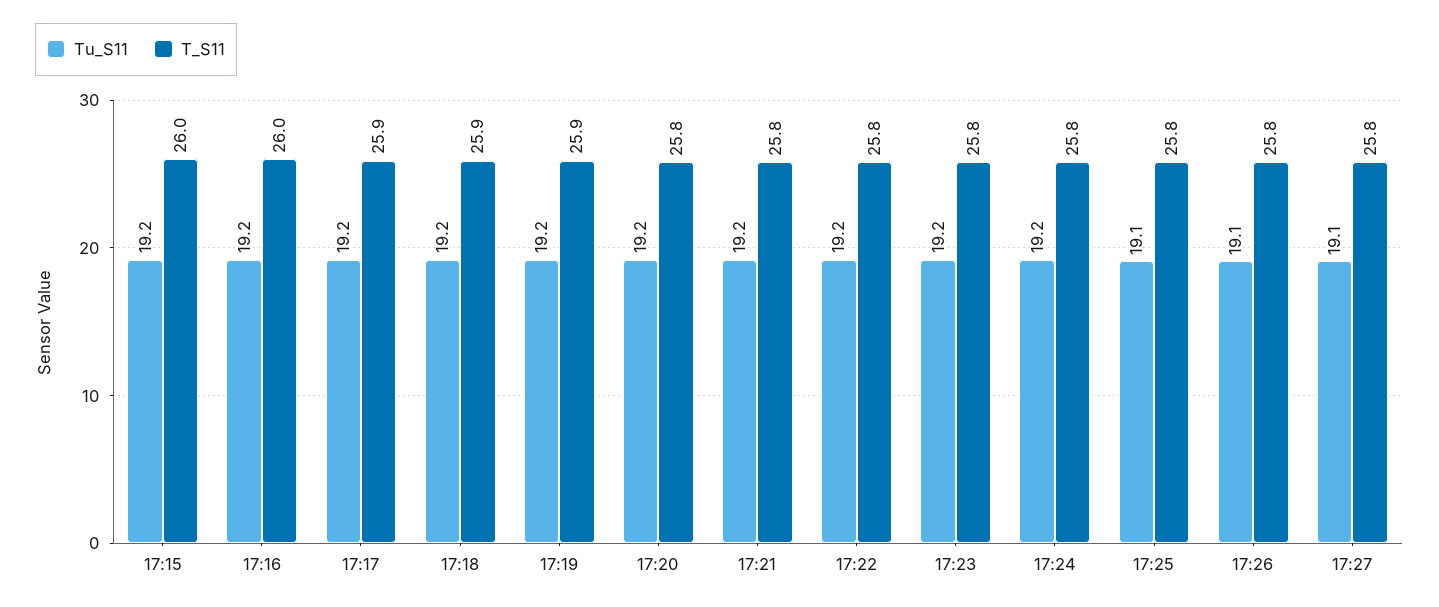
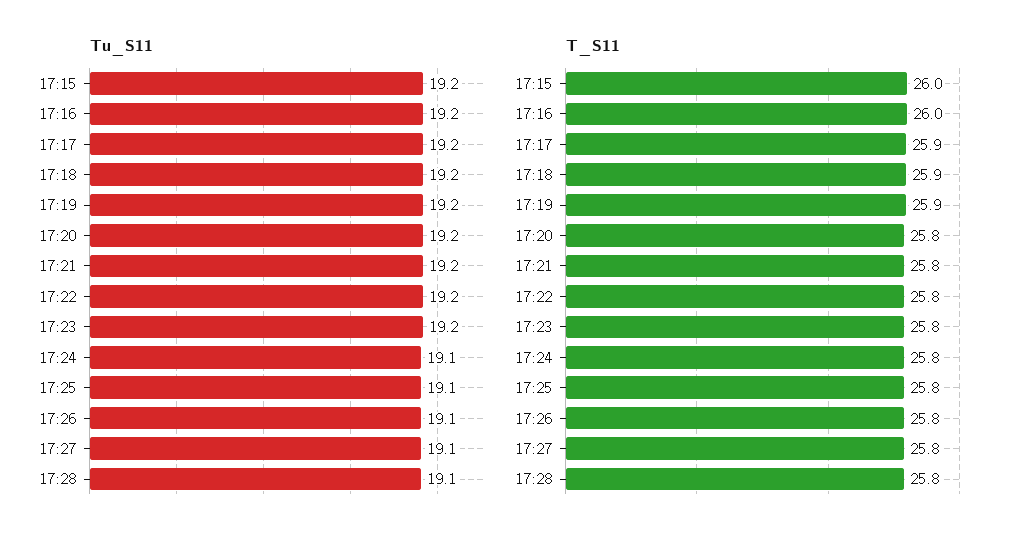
Tu_S11, 17:24: 19.2 -> 19.1
Tu_S11, 17:28: none -> 19.1
T_S11, 17:28: none -> 25.8

